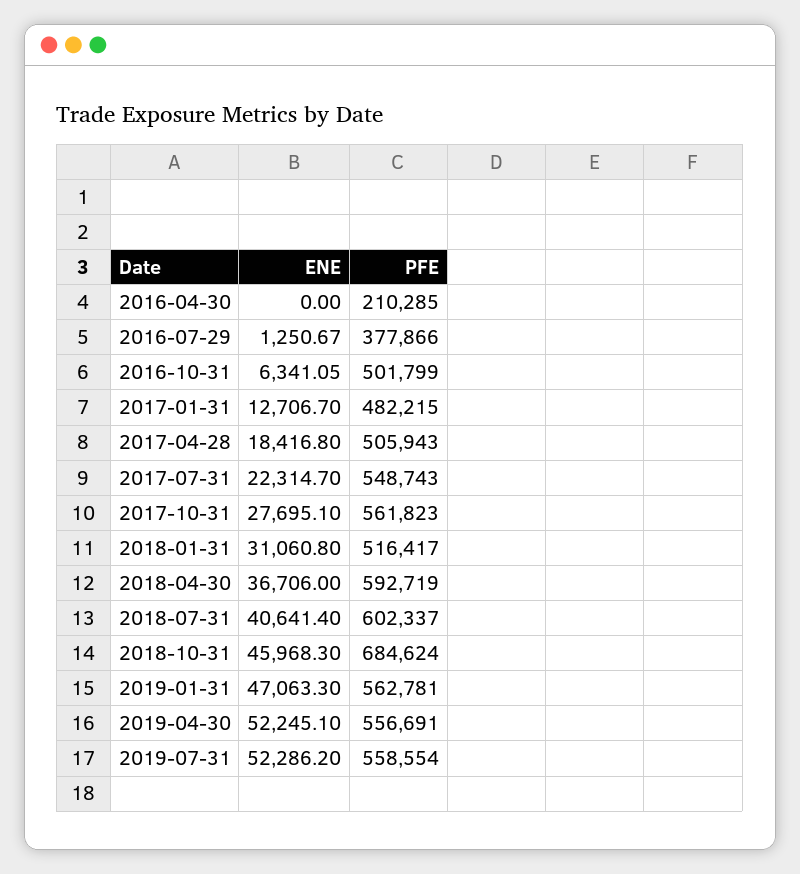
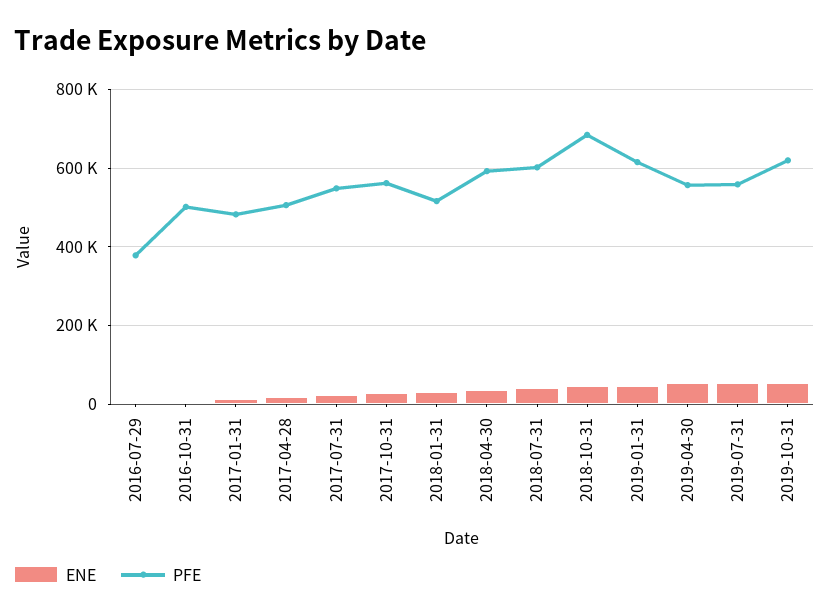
ENE, 2016-04-30: 0 -> none
PFE, 2016-04-30: 210285 -> none
PFE, 2019-01-31: 562781 -> 620000
ENE, 2019-10-31: none -> 60000
PFE, 2019-10-31: none -> 620000

